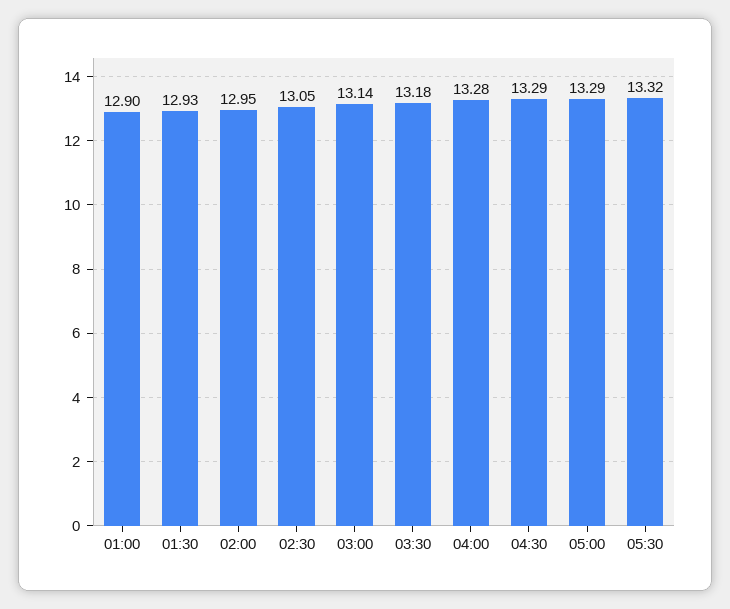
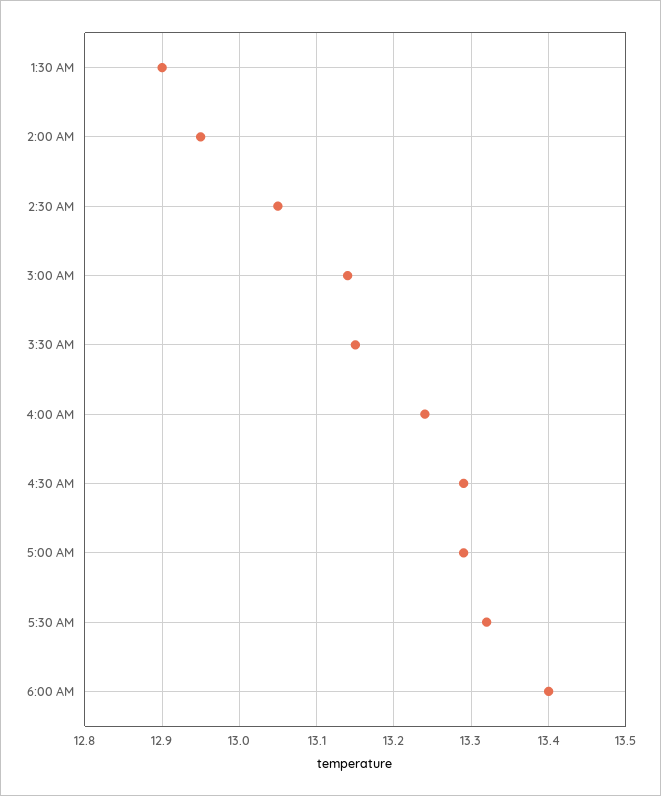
01:00: 12.9 -> none
01:30: 12.93 -> 12.9
03:30: 13.18 -> 13.15
04:00: 13.28 -> 13.24
6:00 AM: none -> 13.4

